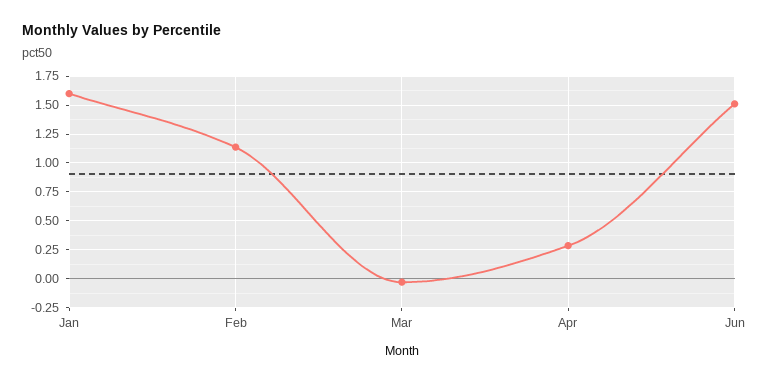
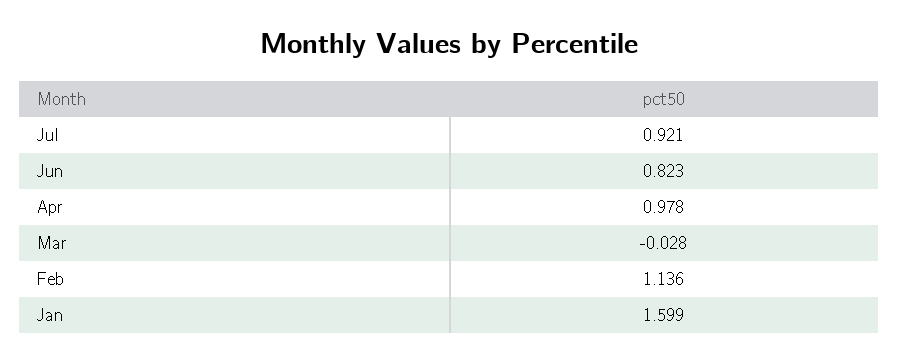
Apr: 0.25 -> 0.978
Jun: 1.5 -> 0.823
Jul: none -> 0.921

